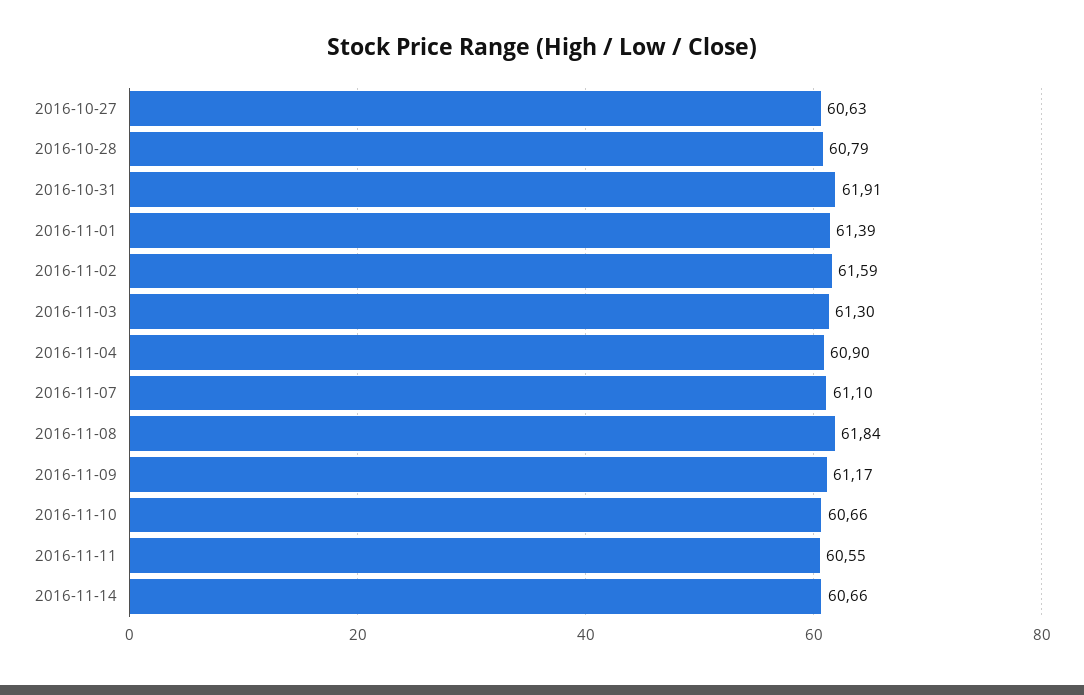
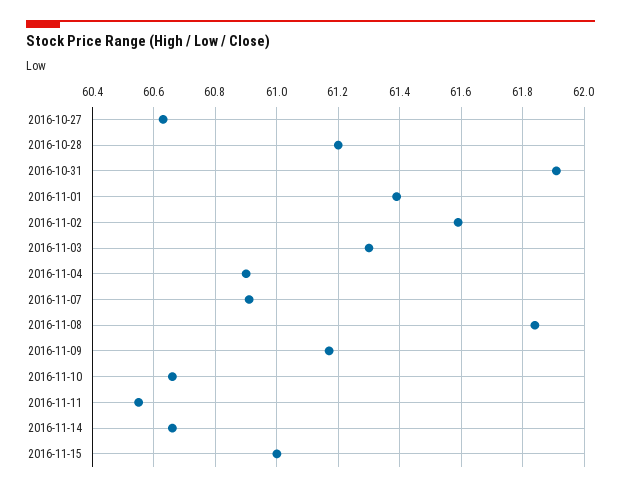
2016-10-28: 60.79 -> 61.2
2016-11-07: 61.1 -> 60.9
2016-11-15: none -> 61

